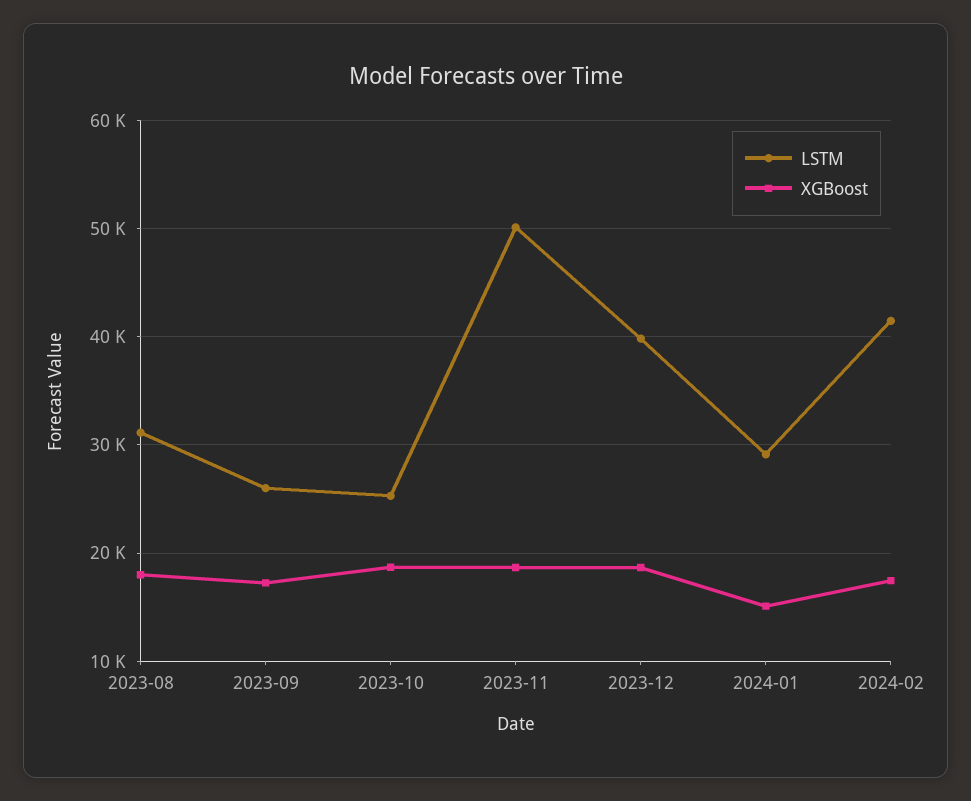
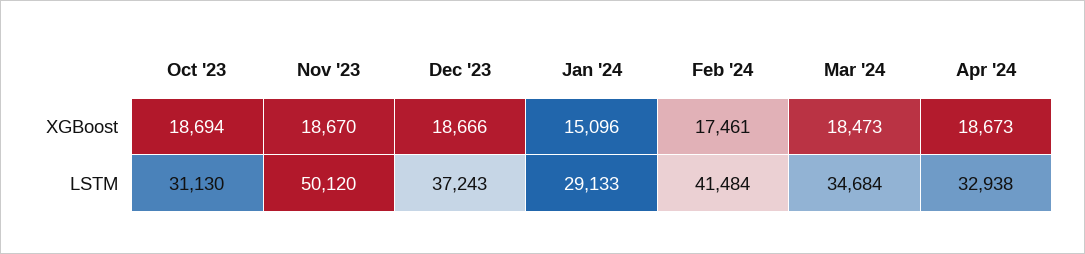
LSTM, 2023-08: 31000 -> none
XGBoost, 2023-08: 18000 -> none
LSTM, 2023-09: 26000 -> none
XGBoost, 2023-09: 17000 -> none
LSTM, 2023-10: 25000 -> 31130
LSTM, 2023-12: 40000 -> 37243
XGBoost, Mar '24: none -> 18473
XGBoost, Apr '24: none -> 18673
LSTM, Mar '24: none -> 34684
LSTM, Apr '24: none -> 32938

